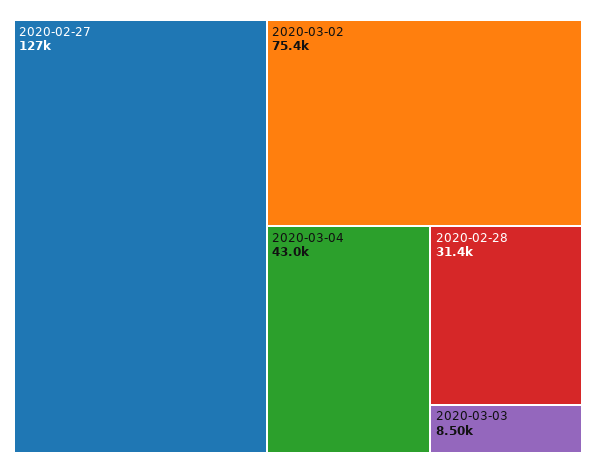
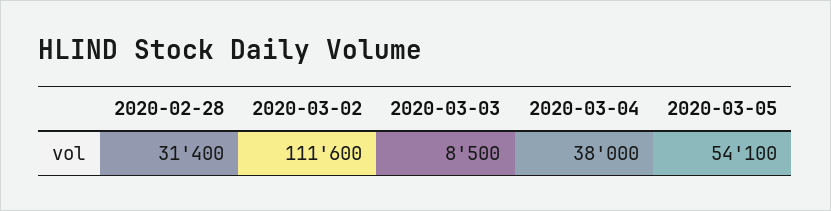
2020-02-27: 127000 -> none
2020-03-02: 75400 -> 111600
2020-03-04: 43000 -> 38000
2020-03-05: none -> 54100

